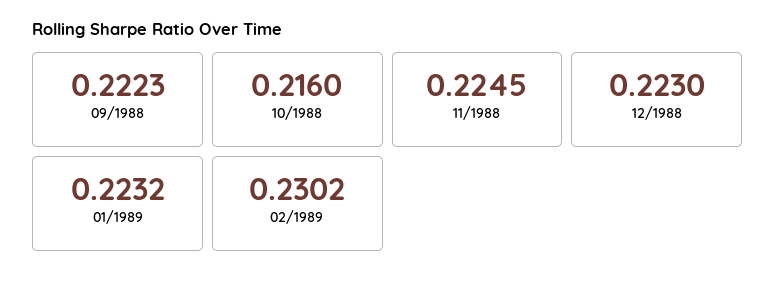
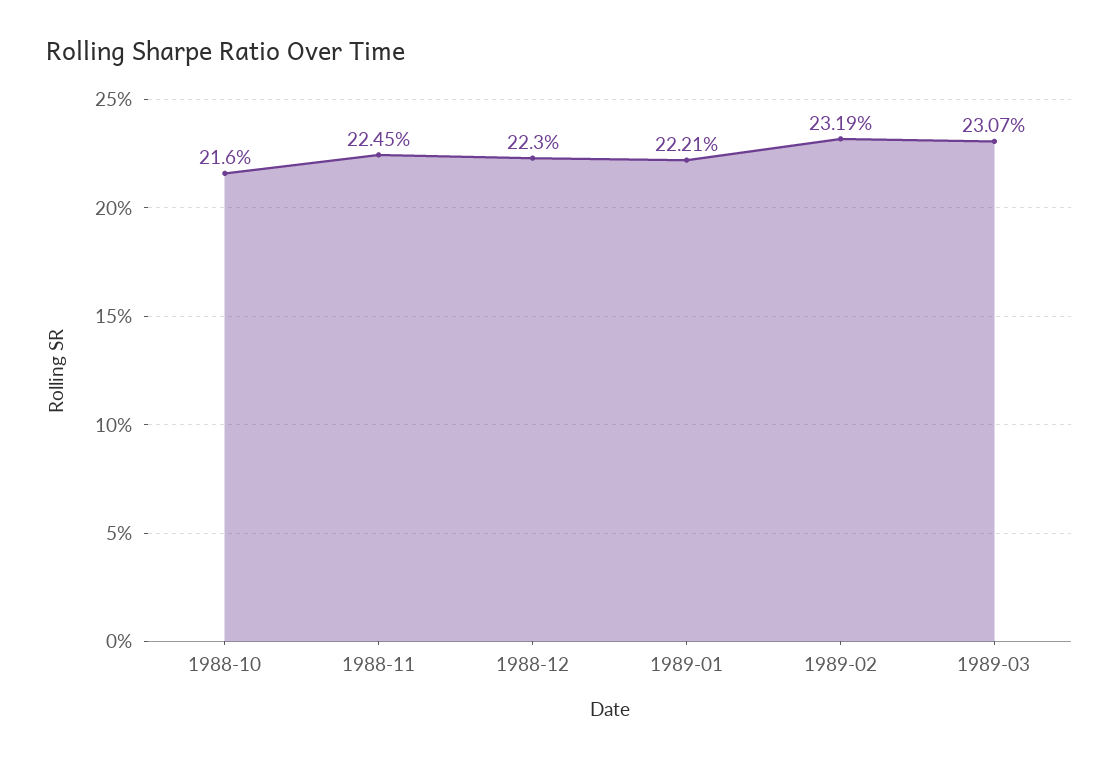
09/1988: 0.2223 -> none
01/1989: 0.2232 -> 0.2221
02/1989: 0.2302 -> 0.2319
1989-03: none -> 0.2307

